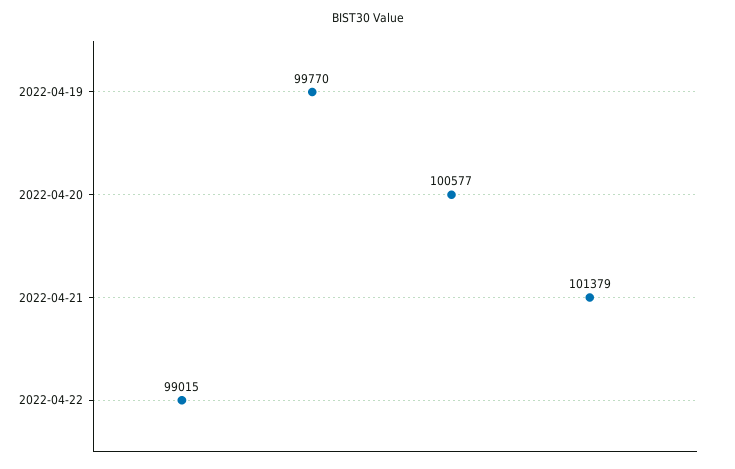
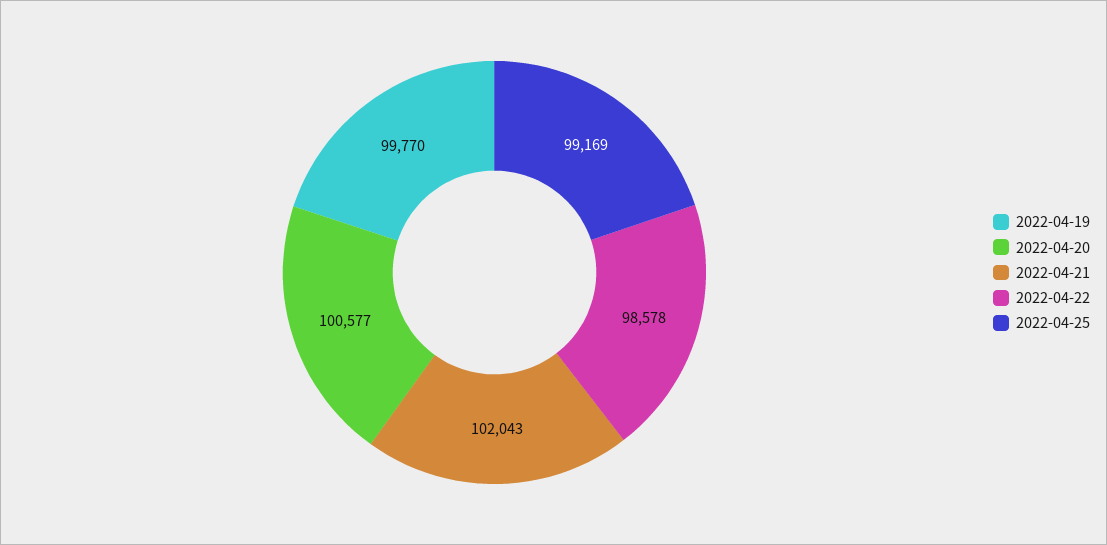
2022-04-21: 101379 -> 102043
2022-04-22: 99015 -> 98578
2022-04-25: none -> 99169

